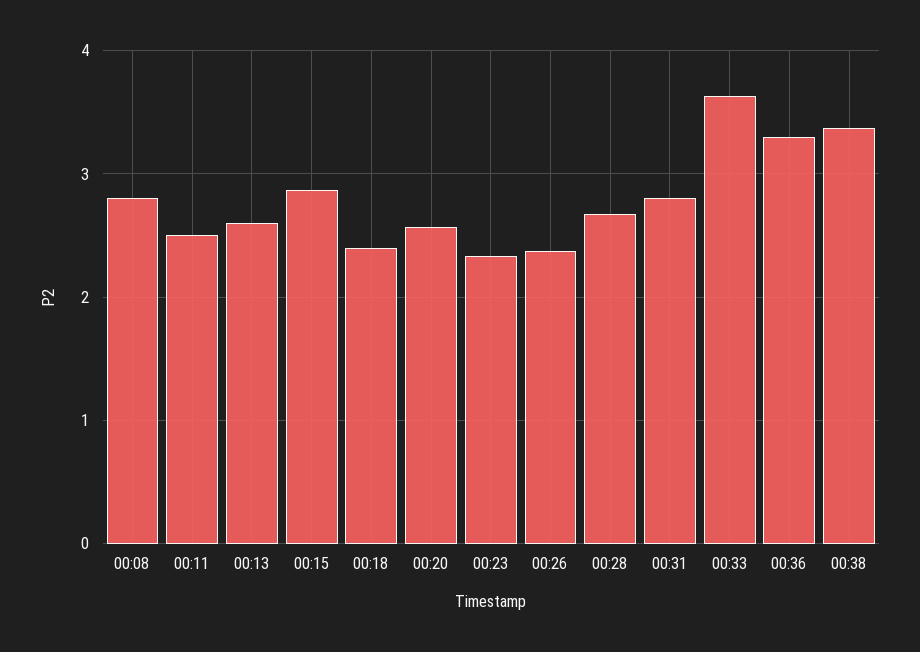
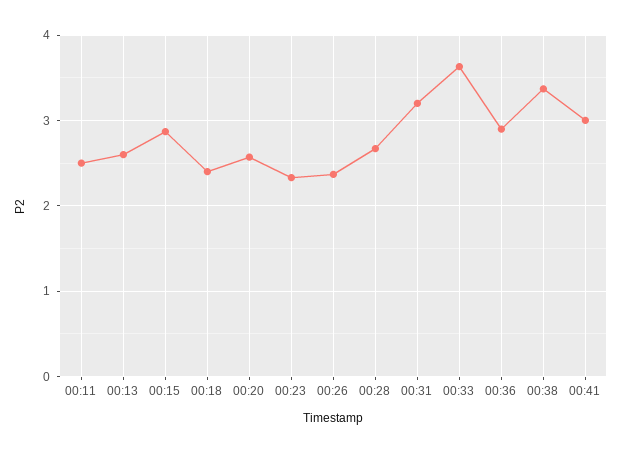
00:08: 2.8 -> none
00:31: 2.8 -> 3.2
00:36: 3.3 -> 2.9
00:41: none -> 3

